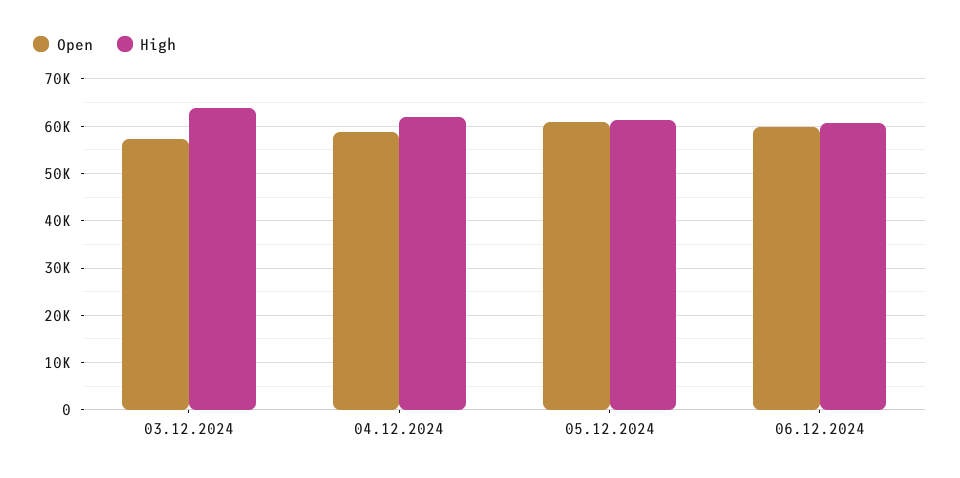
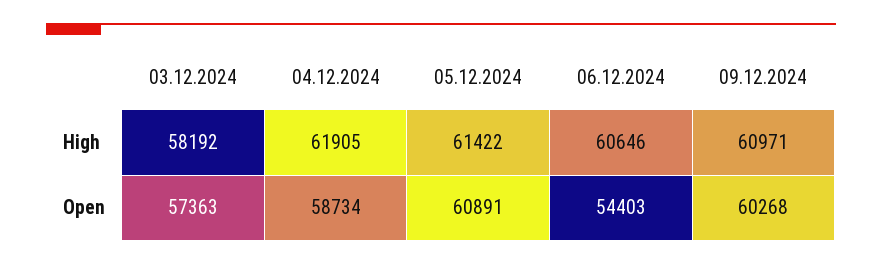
High, 03.12.2024: 64000 -> 58192
Open, 06.12.2024: 60000 -> 54403
High, 09.12.2024: none -> 60971
Open, 09.12.2024: none -> 60268

